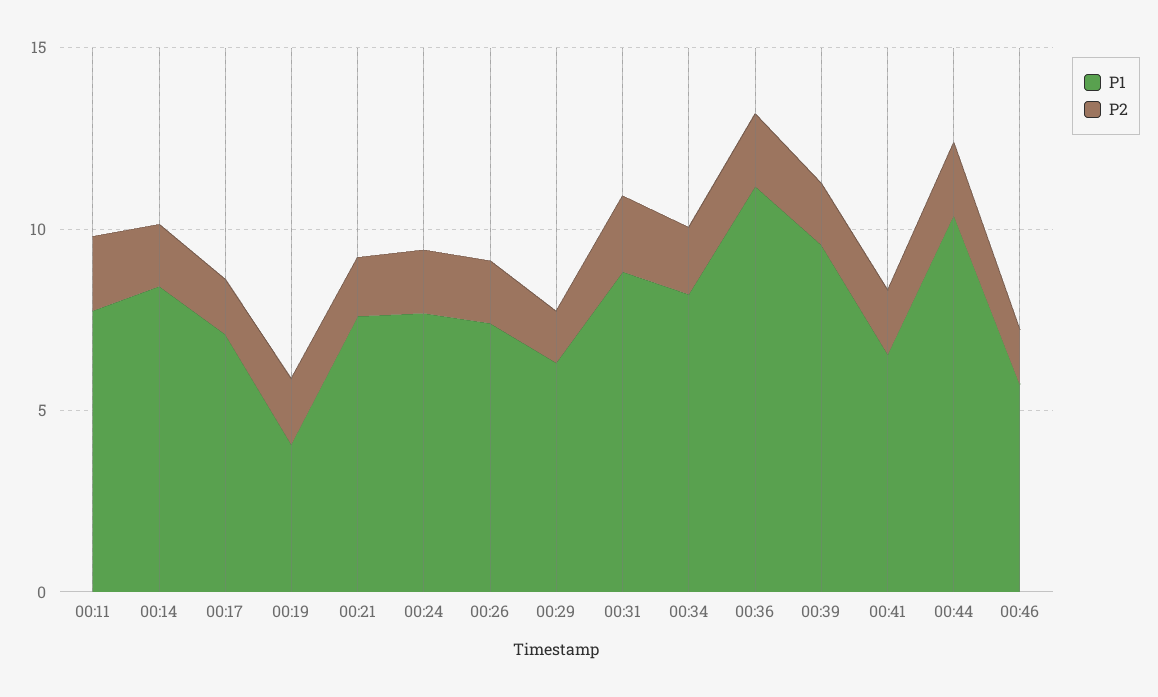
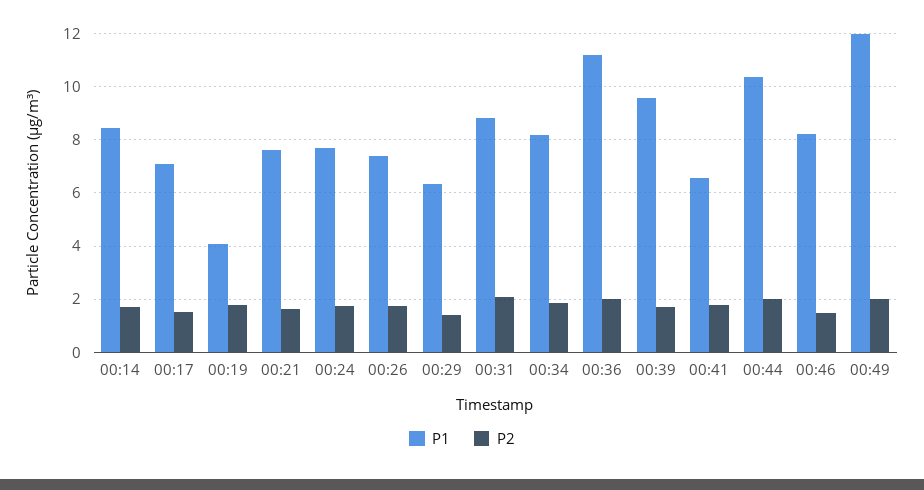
P1, 00:11: 8 -> none
P2, 00:11: 2 -> none
P1, 00:46: 6 -> 8.25
P1, 00:49: none -> 12
P2, 00:49: none -> 2

